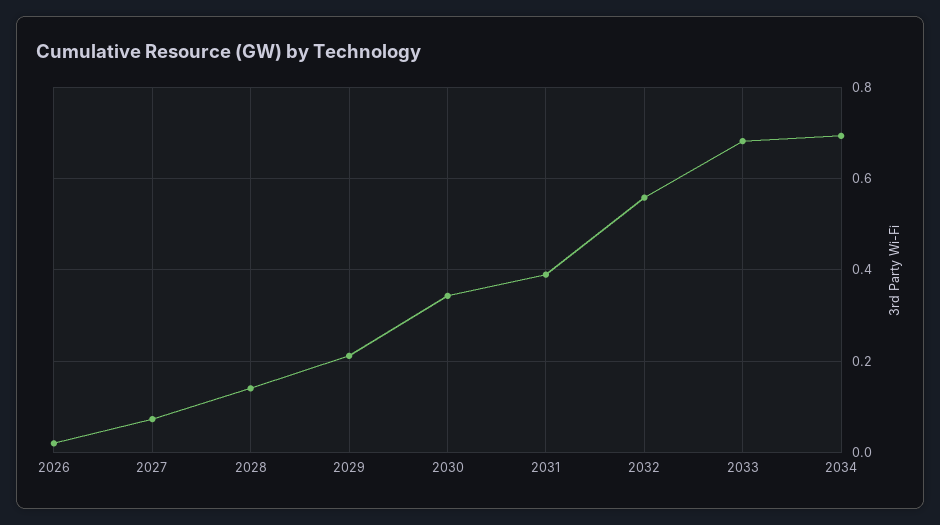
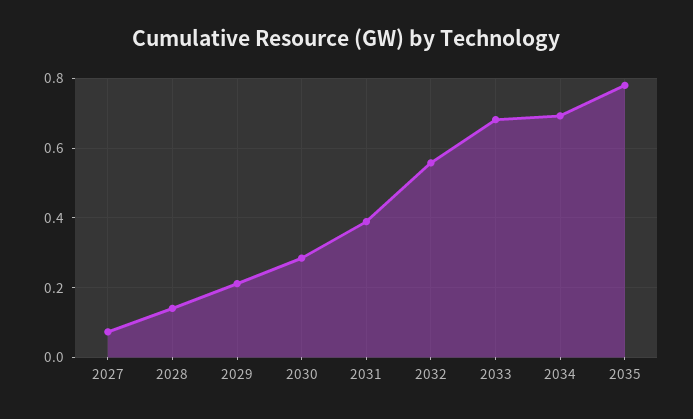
2026: 0.02 -> none
2030: 0.34 -> 0.28
2035: none -> 0.78

